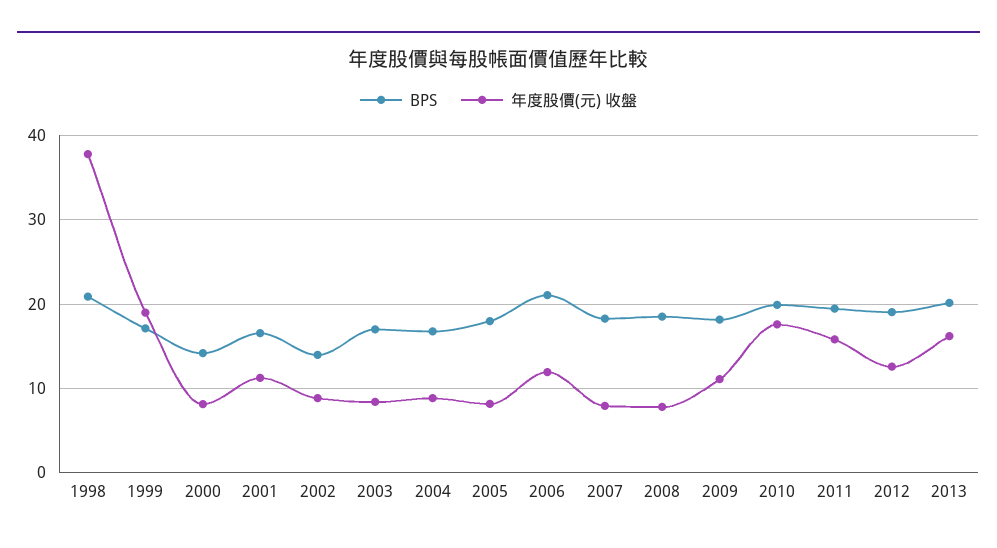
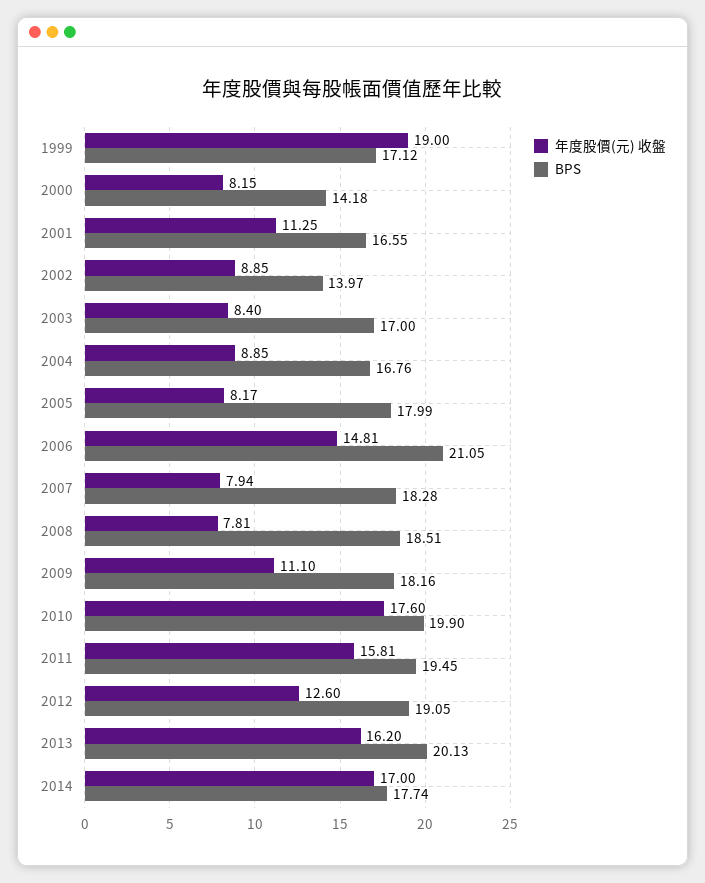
BPS, 1998: 21 -> none
年度股價(元) 收盤, 1998: 38 -> none
年度股價(元) 收盤, 2006: 12 -> 14.81
年度股價(元) 收盤, 2014: none -> 17
BPS, 2014: none -> 17.74

